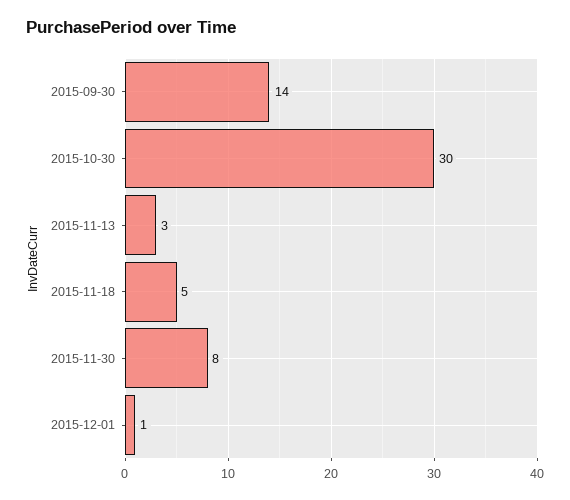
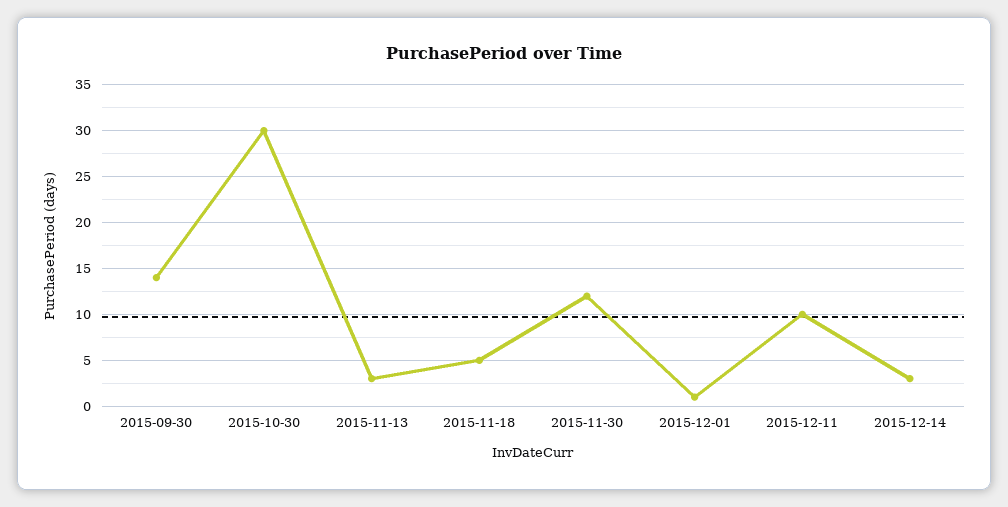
2015-11-30: 8 -> 12
2015-12-11: none -> 10
2015-12-14: none -> 3

